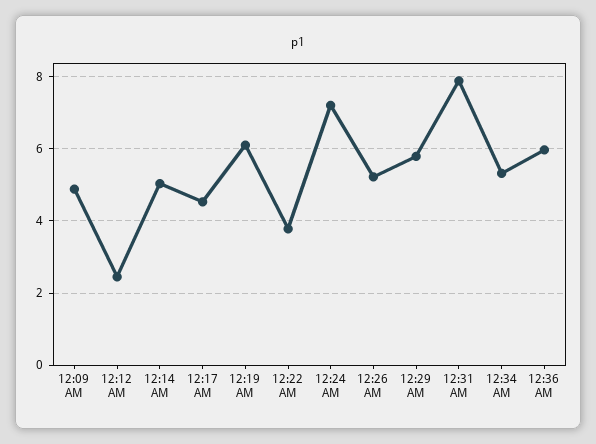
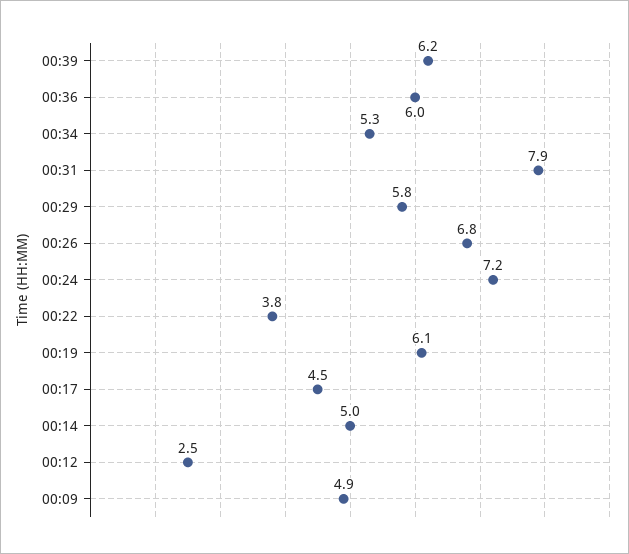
12:26 AM: 5.2 -> 6.8
00:39: none -> 6.2

